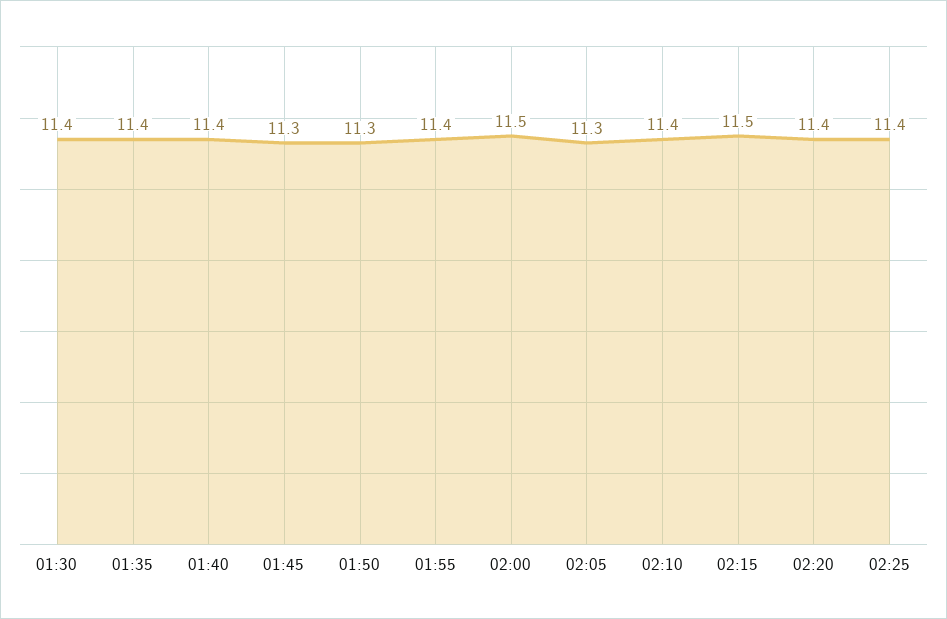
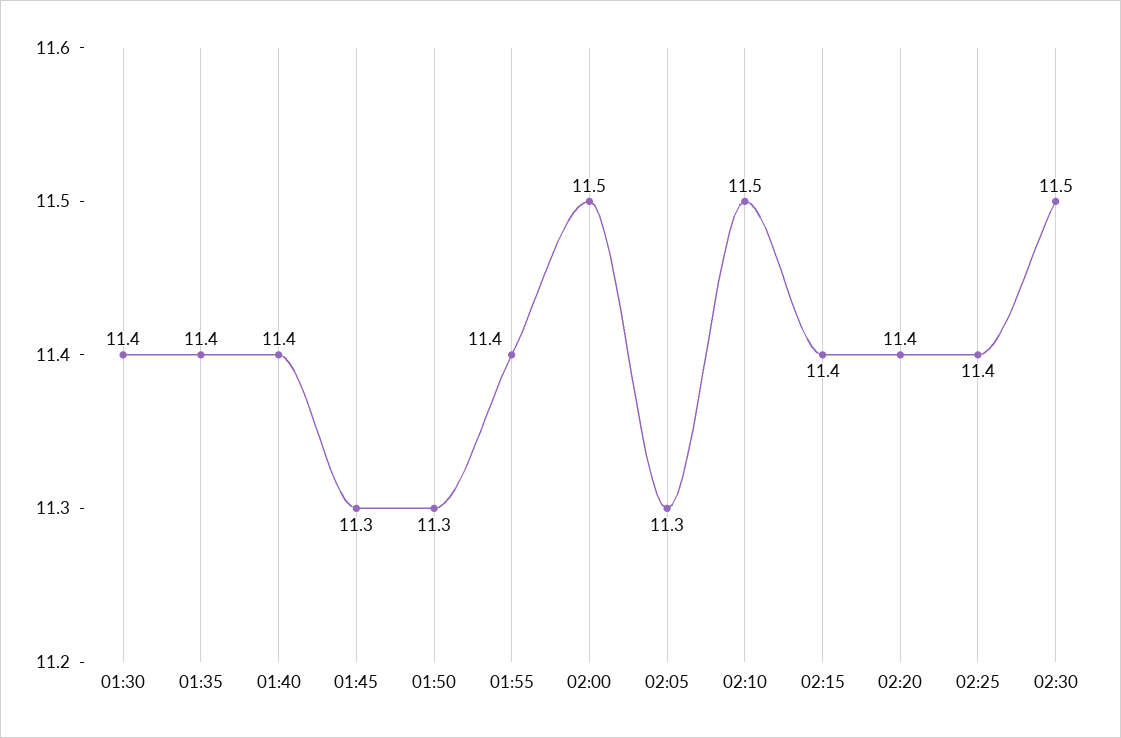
02:10: 11.4 -> 11.5
02:15: 11.5 -> 11.4
02:30: none -> 11.5

